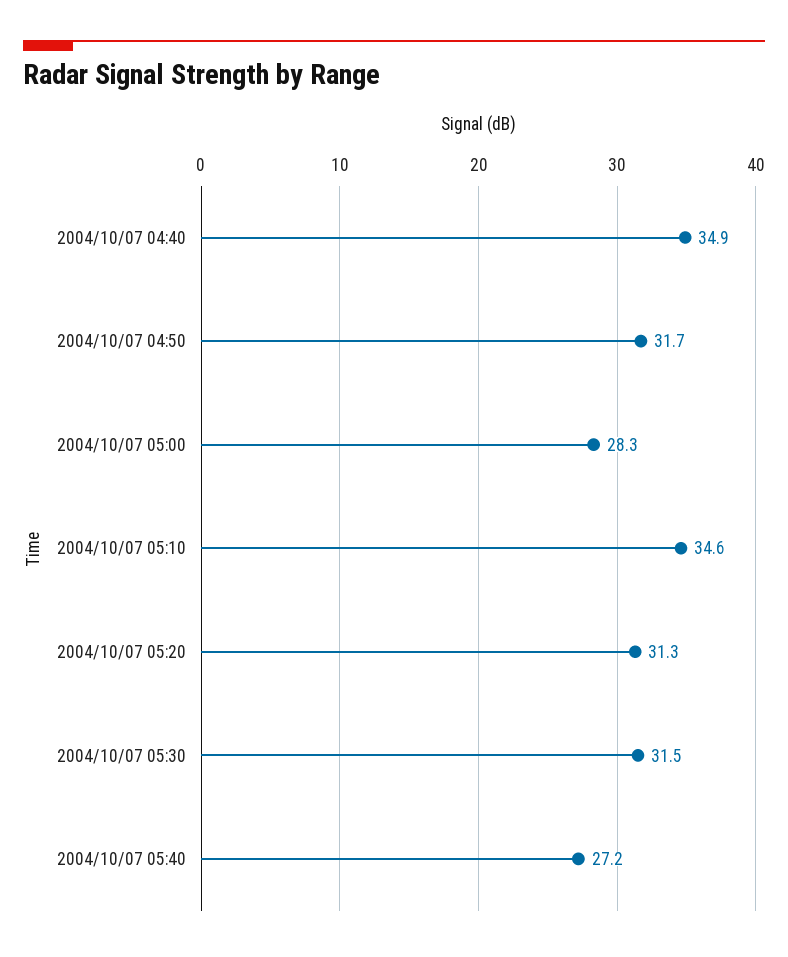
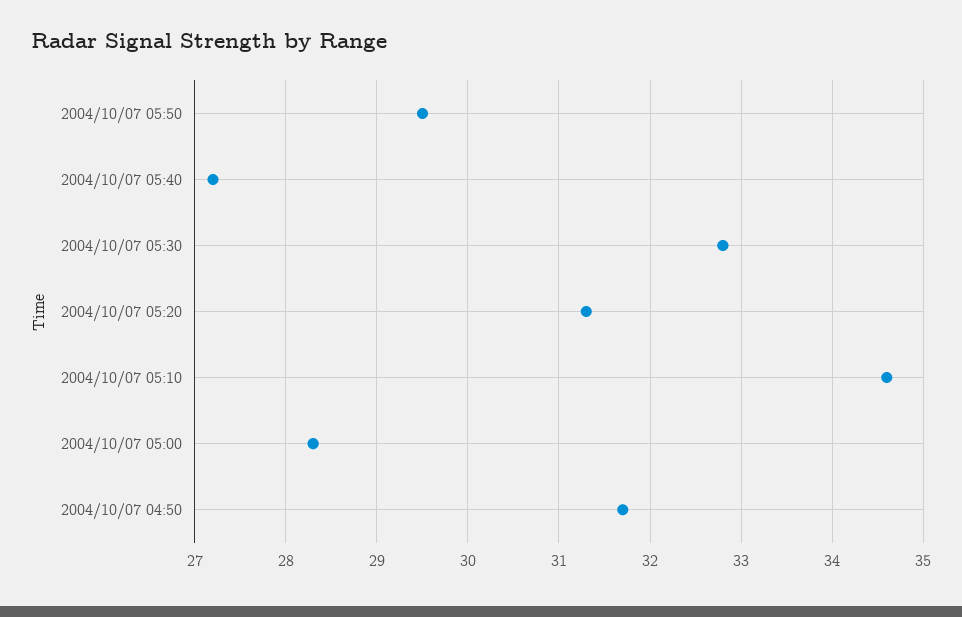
2004/10/07 04:40: 34.9 -> none
2004/10/07 05:30: 31.5 -> 32.8
2004/10/07 05:50: none -> 29.5

